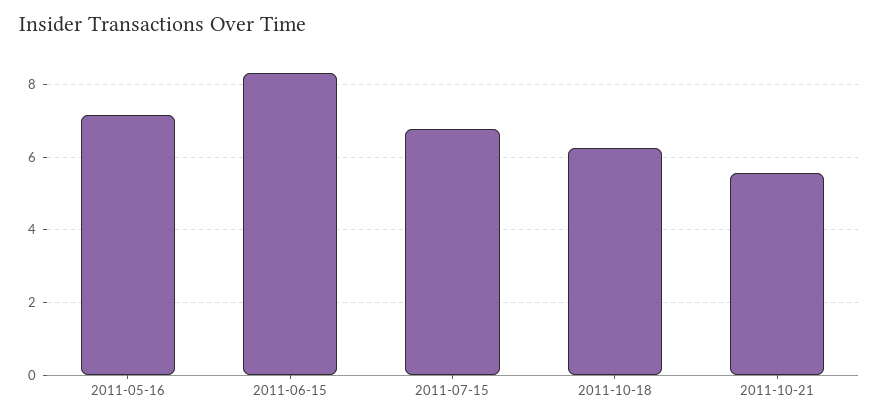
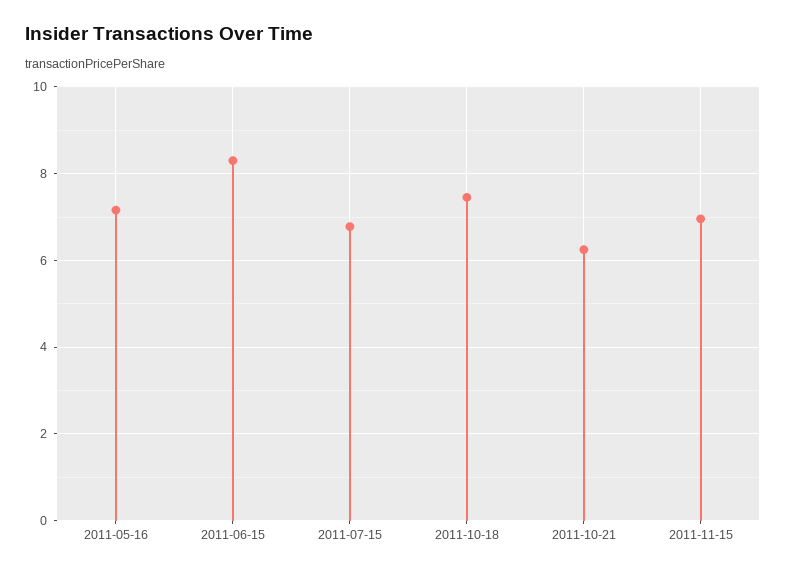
2011-10-18: 6.2 -> 7.4
2011-10-21: 5.6 -> 6.2
2011-11-15: none -> 7

